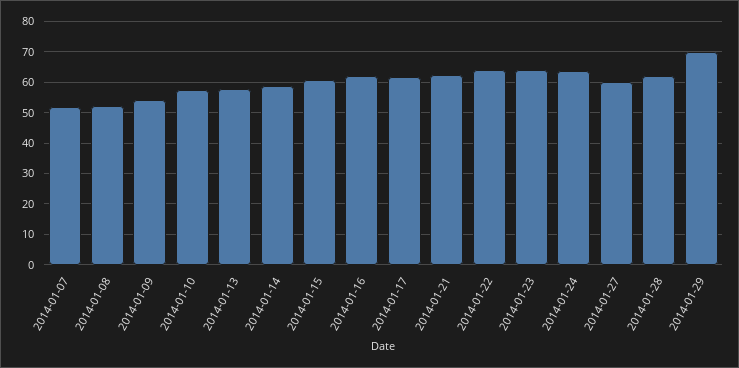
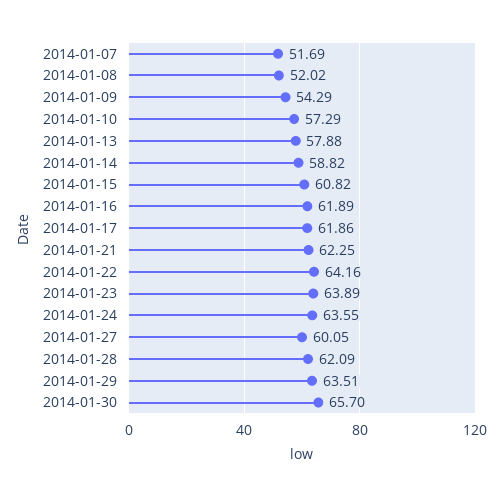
2014-01-29: 70 -> 63.51
2014-01-30: none -> 65.7

